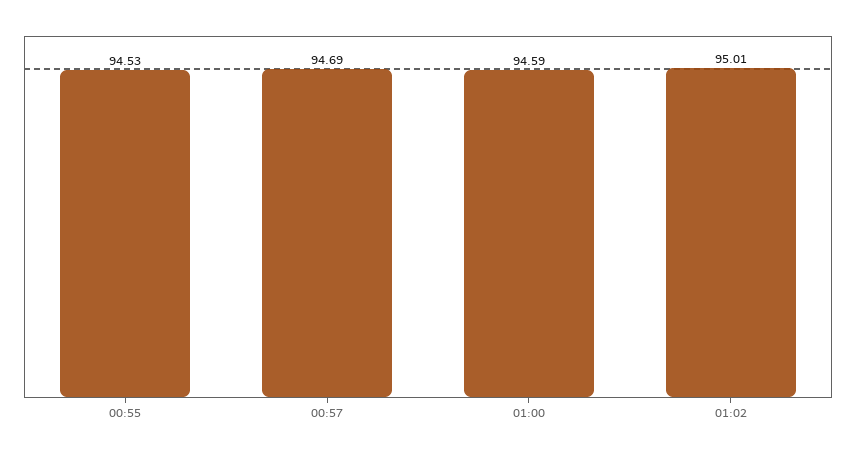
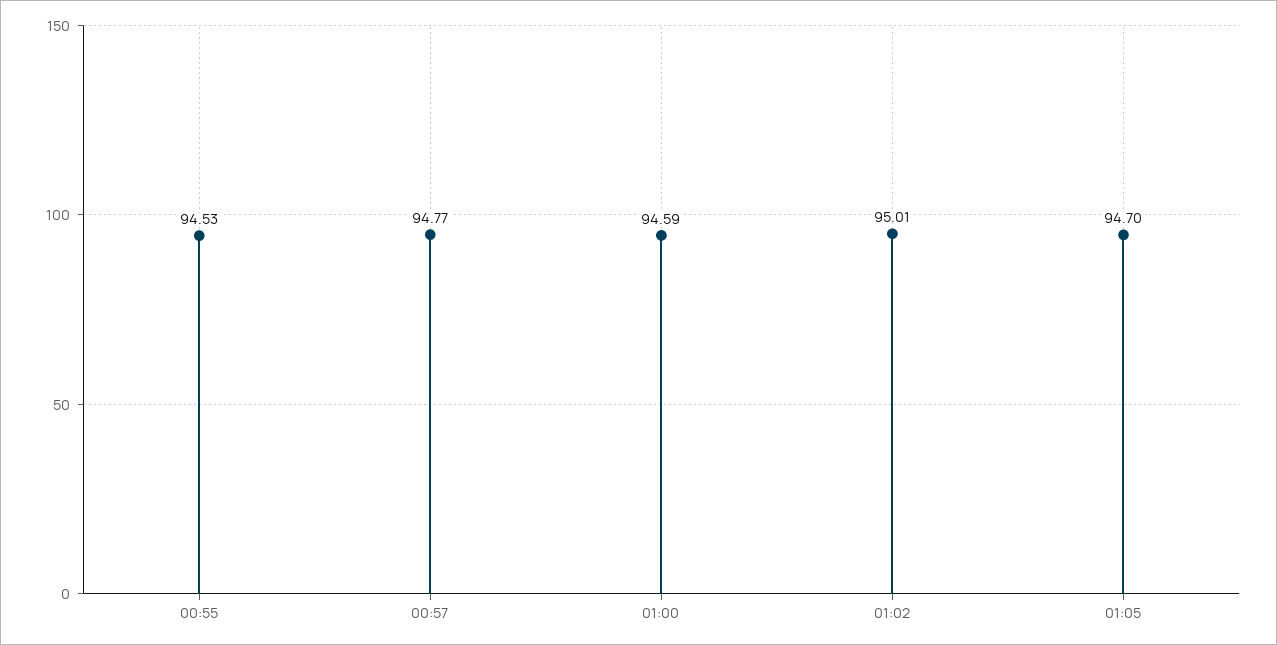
00:57: 94.69 -> 94.77
01:05: none -> 94.7

